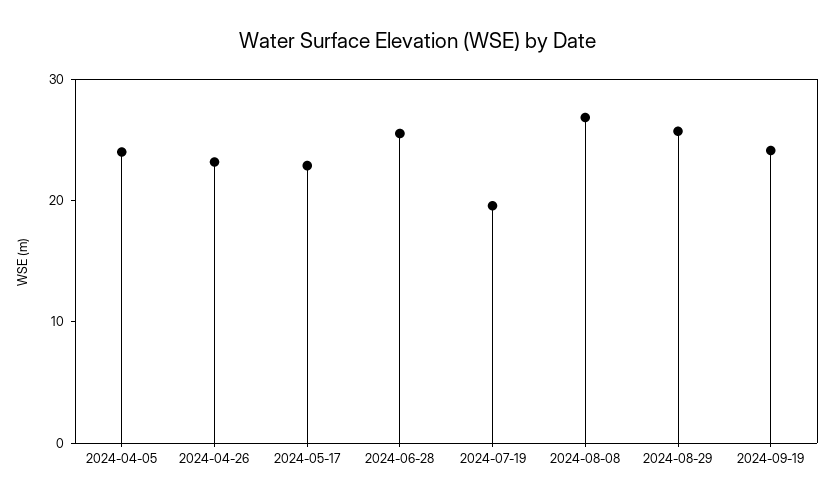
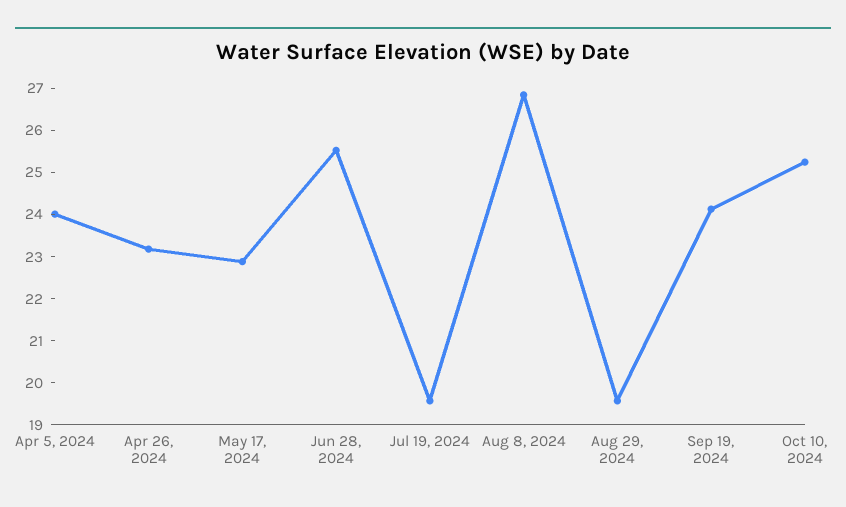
2024-08-29: 26 -> 19.6
Oct 10, 2024: none -> 25.2

